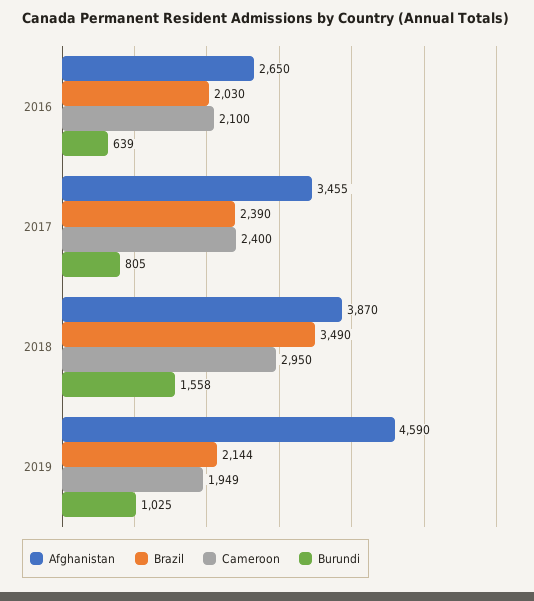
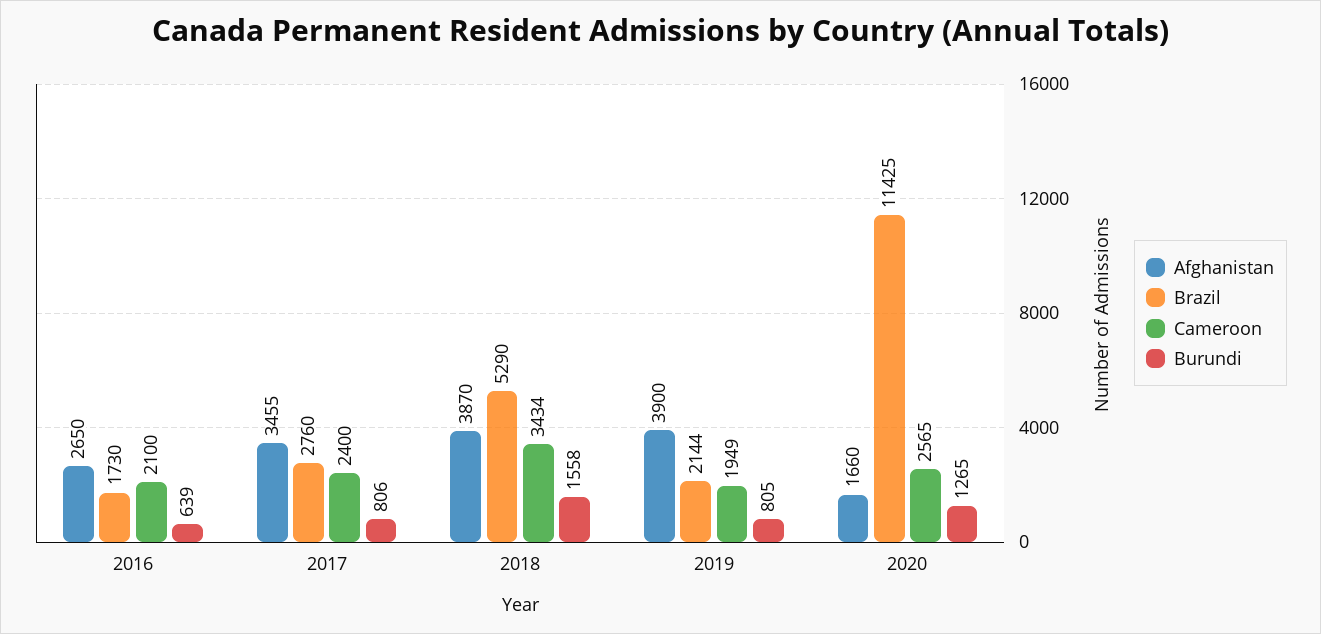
Brazil, 2016: 2030 -> 1730
Brazil, 2017: 2390 -> 2760
Burundi, 2017: 805 -> 806
Brazil, 2018: 3490 -> 5290
Cameroon, 2018: 2950 -> 3434
Afghanistan, 2019: 4590 -> 3900
Burundi, 2019: 1025 -> 805
Afghanistan, 2020: none -> 1660
Brazil, 2020: none -> 11425
Cameroon, 2020: none -> 2565
Burundi, 2020: none -> 1265

